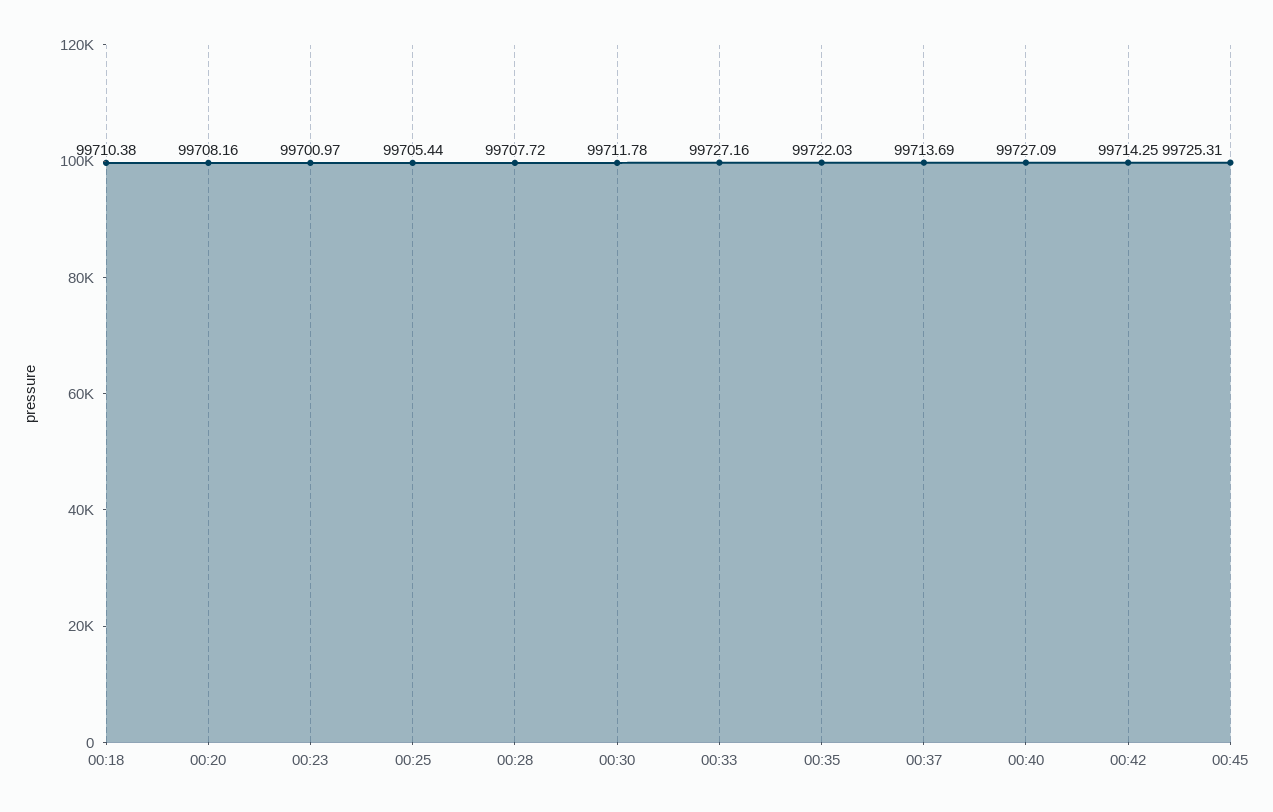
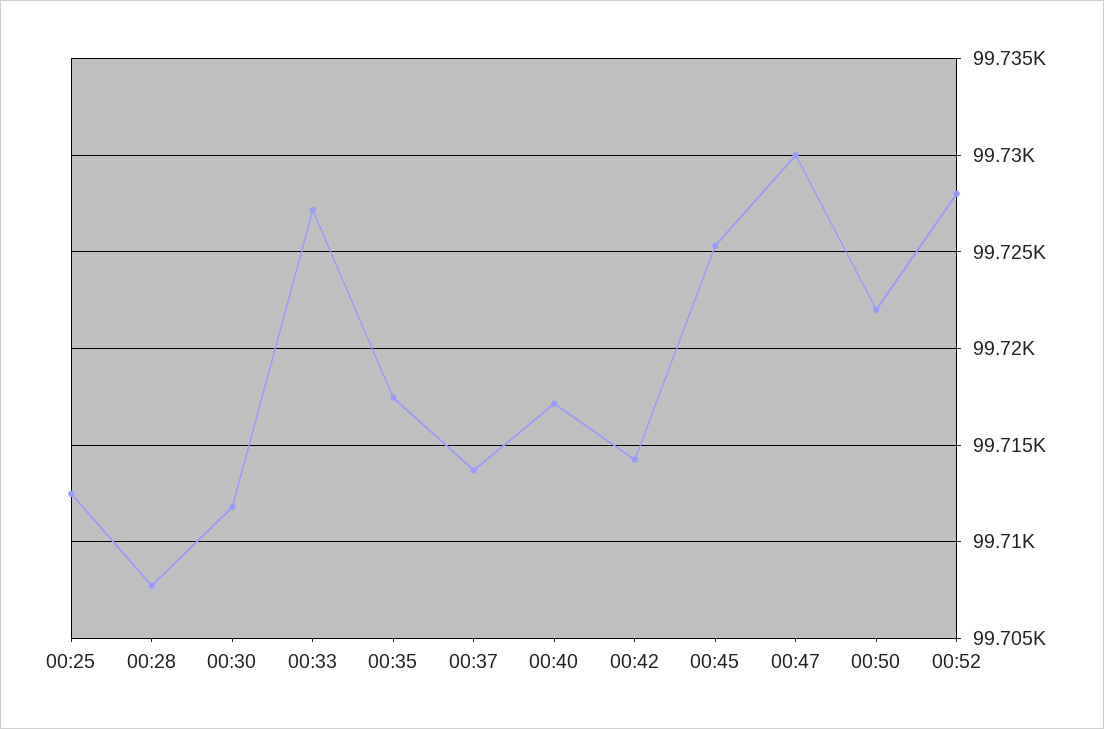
00:18: 99710.38 -> none
00:20: 99708.16 -> none
00:23: 99700.97 -> none
00:25: 99705.44 -> 99712.5
00:35: 99722.03 -> 99717.5
00:40: 99727.09 -> 99717
00:47: none -> 99730
00:50: none -> 99722
00:52: none -> 99728

